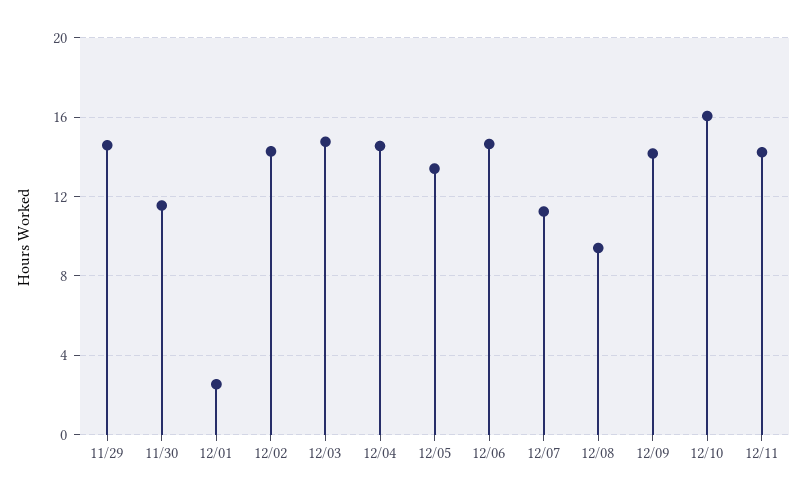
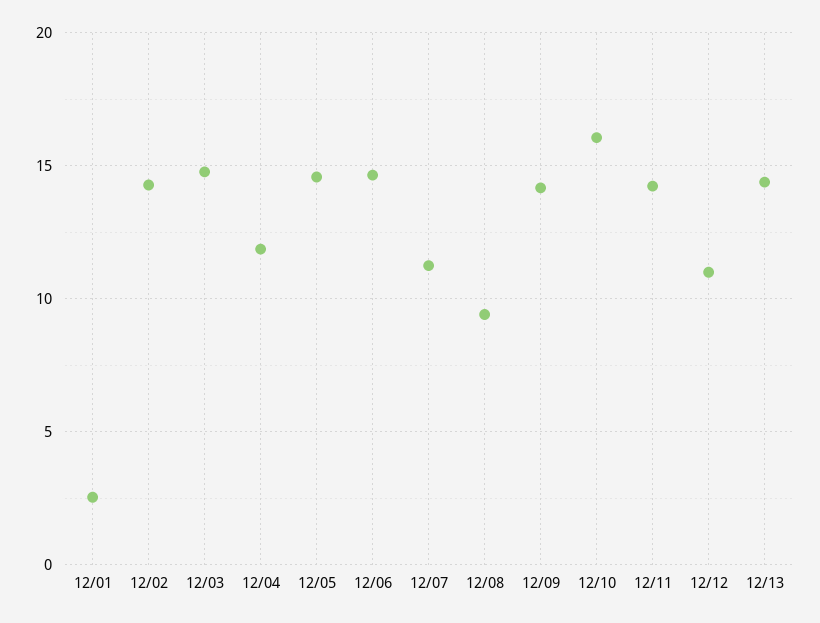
11/29: 14.5 -> none
11/30: 11.5 -> none
12/04: 14.5 -> 12
12/05: 13.5 -> 14.5
12/12: none -> 11
12/13: none -> 14.5

